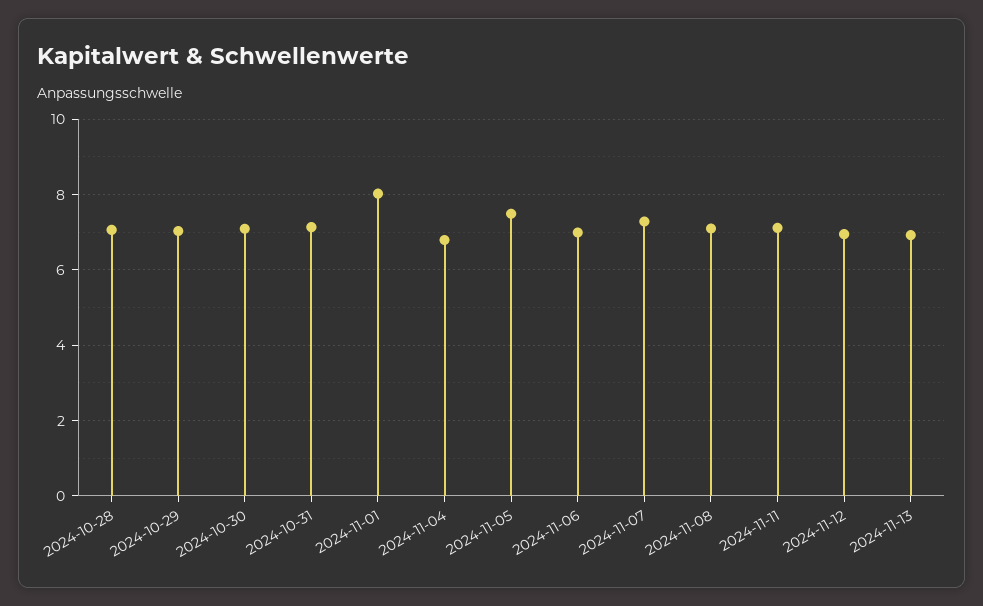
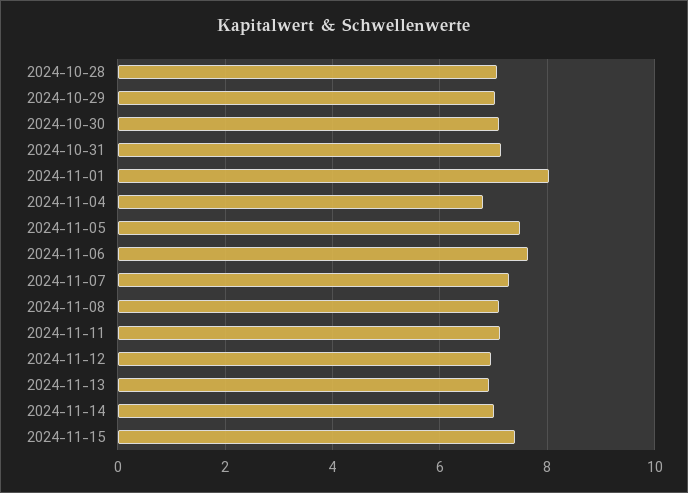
2024-11-06: 7 -> 7.6
2024-11-14: none -> 7
2024-11-15: none -> 7.4

